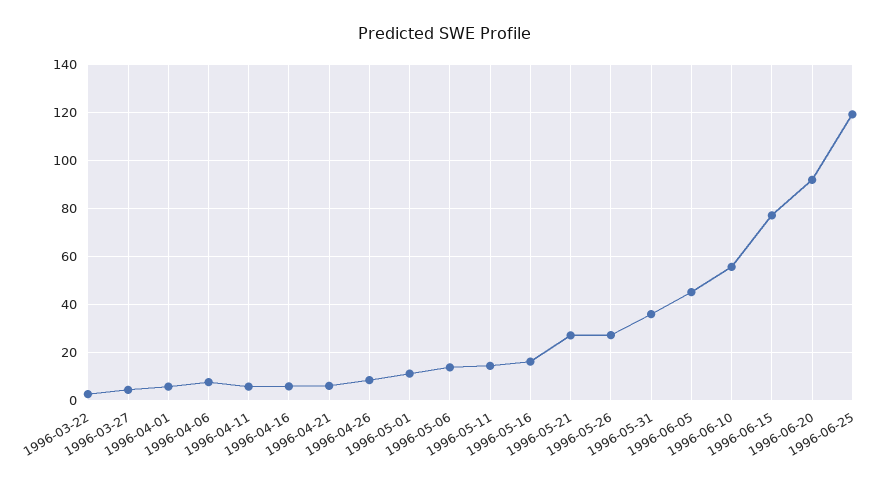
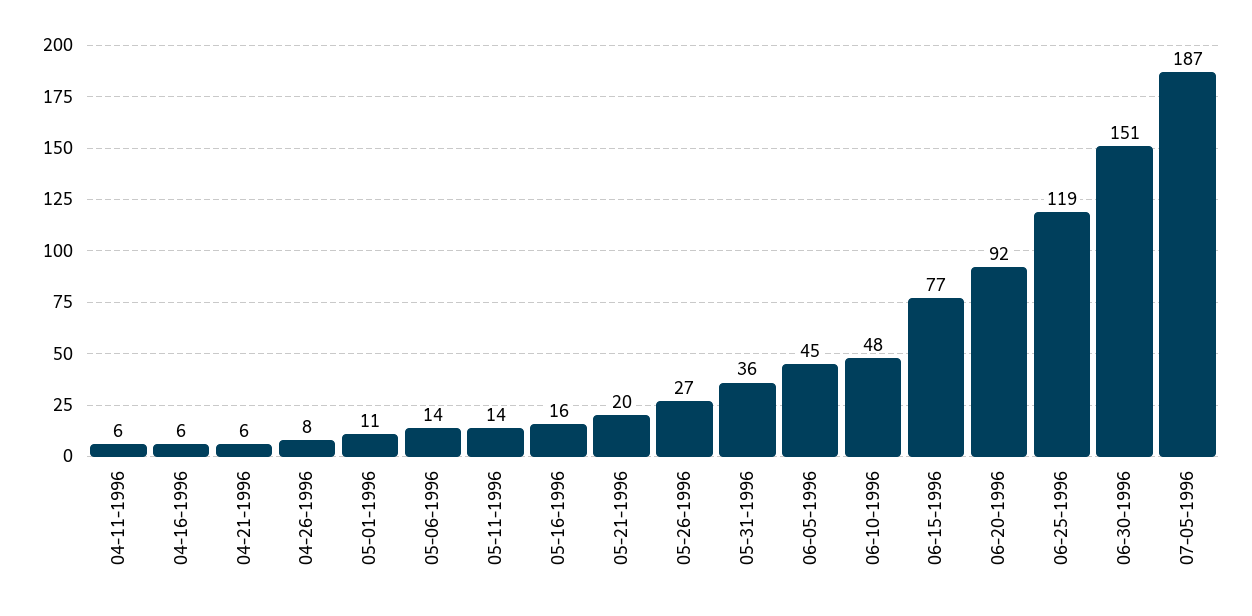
1996-03-22: 2.5 -> none
1996-03-27: 5 -> none
1996-04-01: 5 -> none
1996-04-06: 7.5 -> none
1996-05-21: 27.5 -> 20
1996-06-10: 55 -> 48
06-30-1996: none -> 151
07-05-1996: none -> 187

